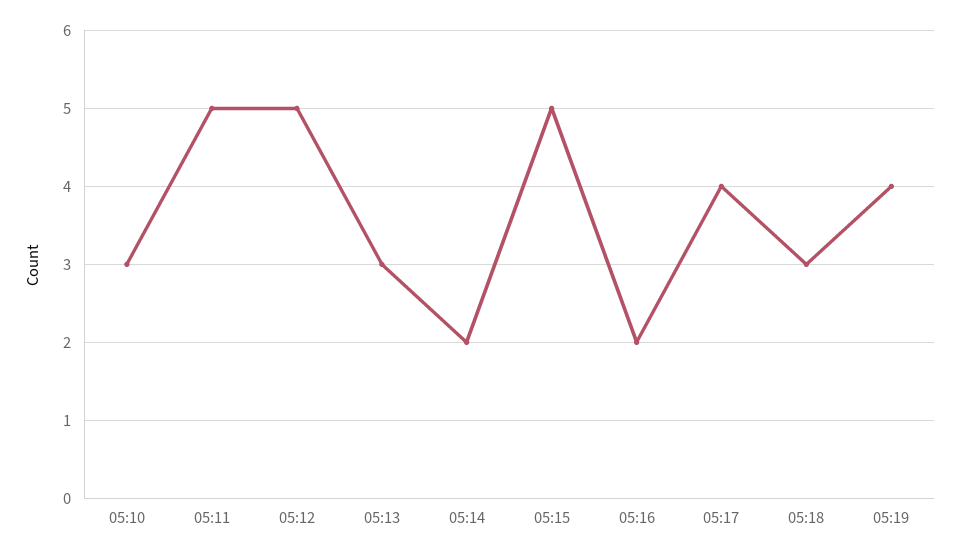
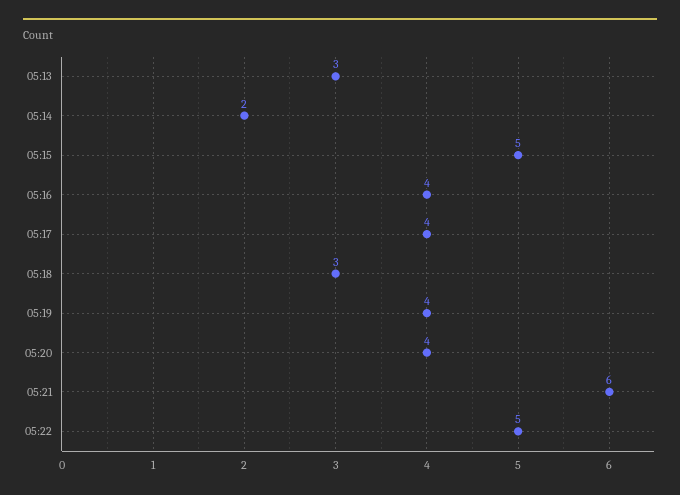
05:10: 3 -> none
05:11: 5 -> none
05:12: 5 -> none
05:16: 2 -> 4
05:20: none -> 4
05:21: none -> 6
05:22: none -> 5

